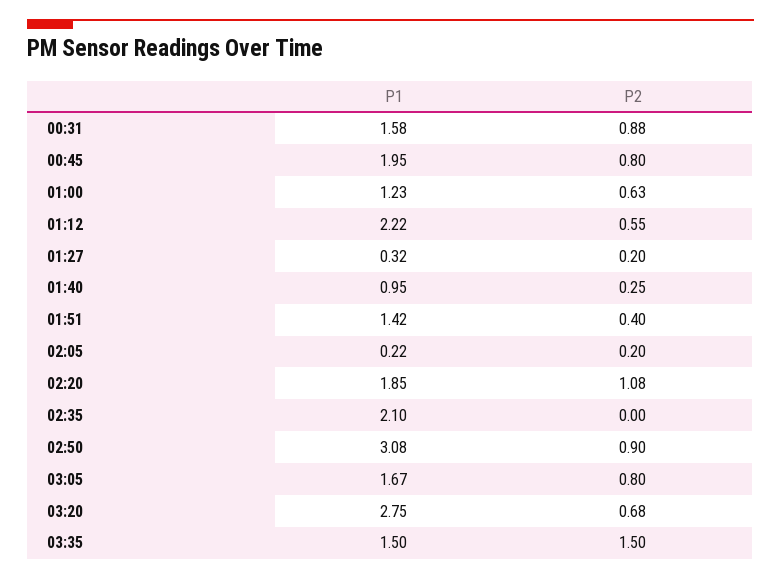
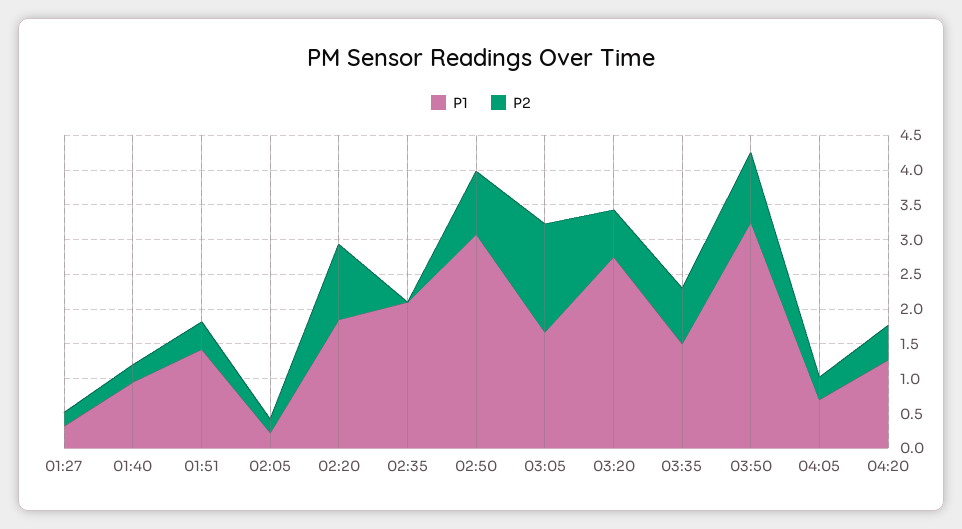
P1, 00:31: 1.58 -> none
P2, 00:31: 0.88 -> none
P1, 00:45: 1.95 -> none
P2, 00:45: 0.8 -> none
P1, 01:00: 1.23 -> none
P2, 01:00: 0.63 -> none
P1, 01:12: 2.22 -> none
P2, 01:12: 0.55 -> none
P2, 03:05: 0.8 -> 1.5
P2, 03:35: 1.5 -> 0.75
P1, 03:50: none -> 3.25
P2, 03:50: none -> 1
P1, 04:05: none -> 0.75
P2, 04:05: none -> 0.25
P1, 04:20: none -> 1.25
P2, 04:20: none -> 0.5

